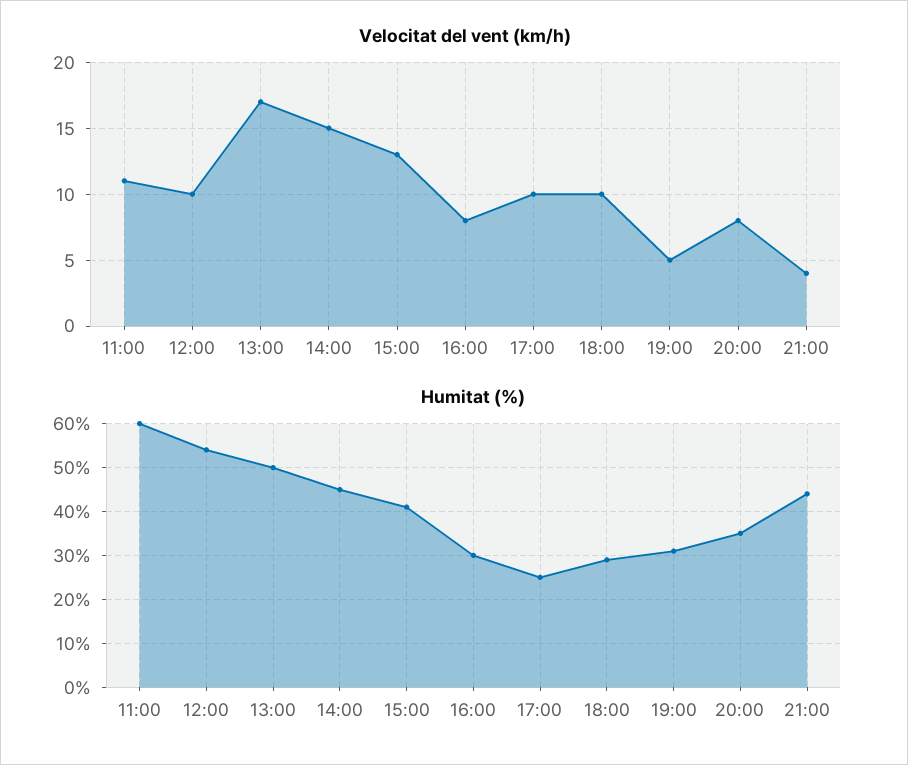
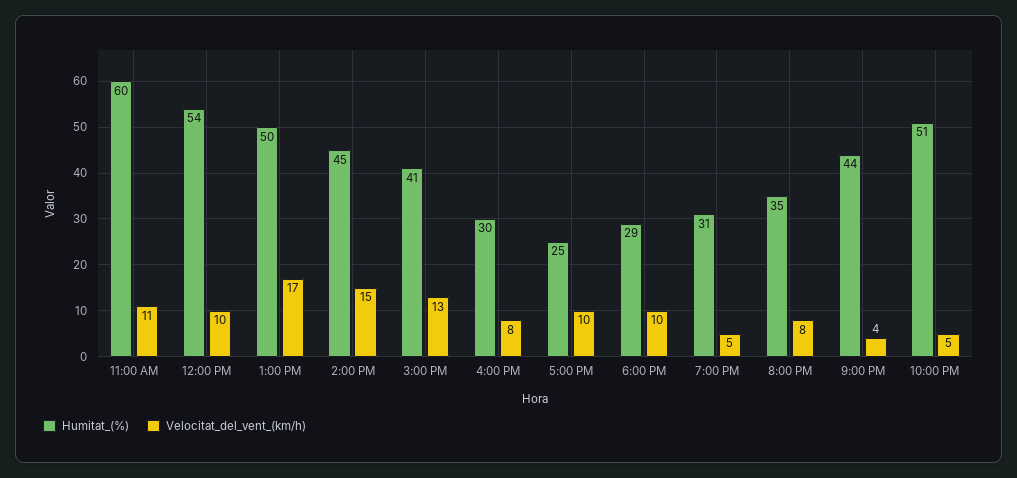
Humitat (%), 10:00 PM: none -> 51
Velocitat del vent (km/h), 10:00 PM: none -> 5

